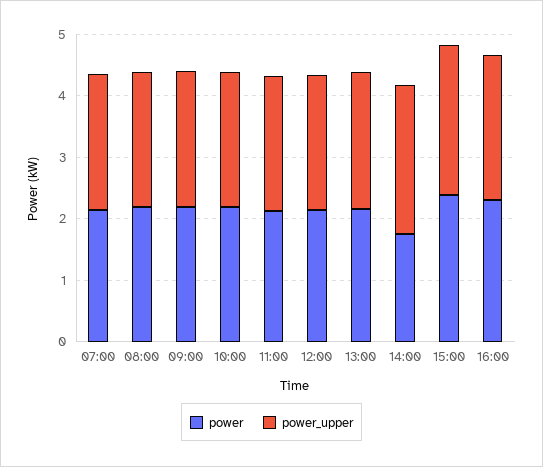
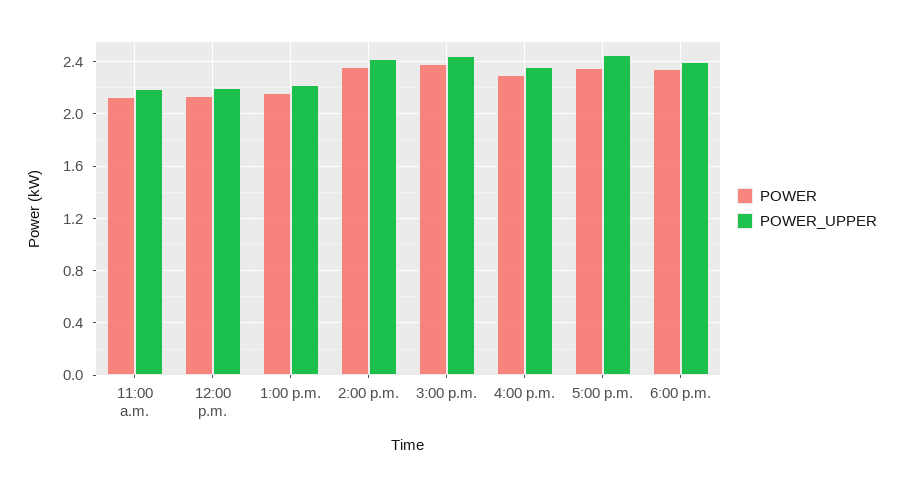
power, 07:00: 2.2 -> none
power_upper, 07:00: 2.2 -> none
power, 08:00: 2.2 -> none
power_upper, 08:00: 2.2 -> none
power, 09:00: 2.2 -> none
power_upper, 09:00: 2.2 -> none
power, 10:00: 2.2 -> none
power_upper, 10:00: 2.2 -> none
power, 14:00: 1.8 -> 2.35
power, 5:00 p.m.: none -> 2.35
power_upper, 5:00 p.m.: none -> 2.45
power, 6:00 p.m.: none -> 2.35
power_upper, 6:00 p.m.: none -> 2.4

